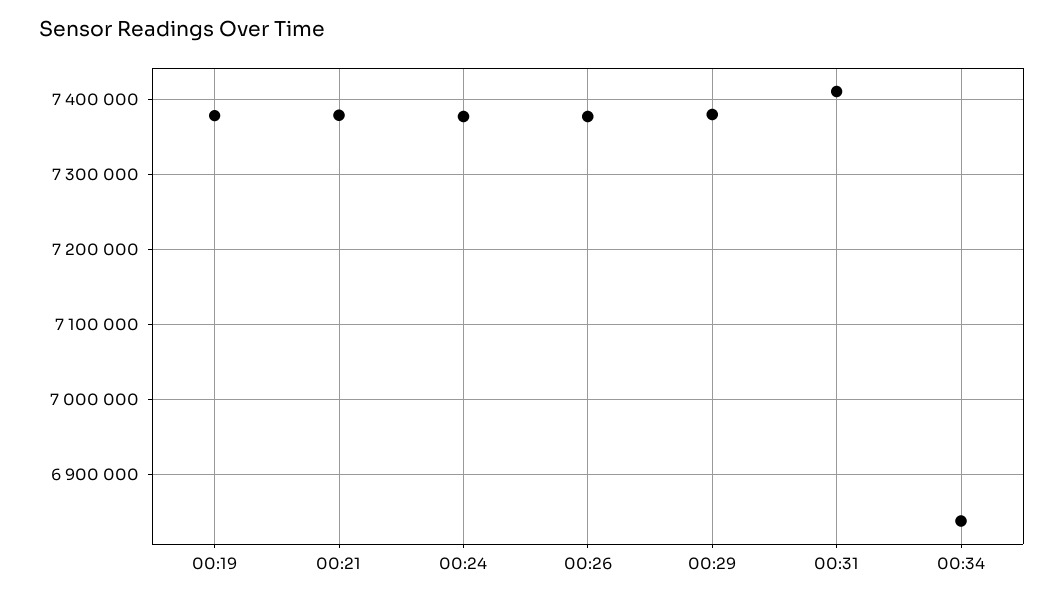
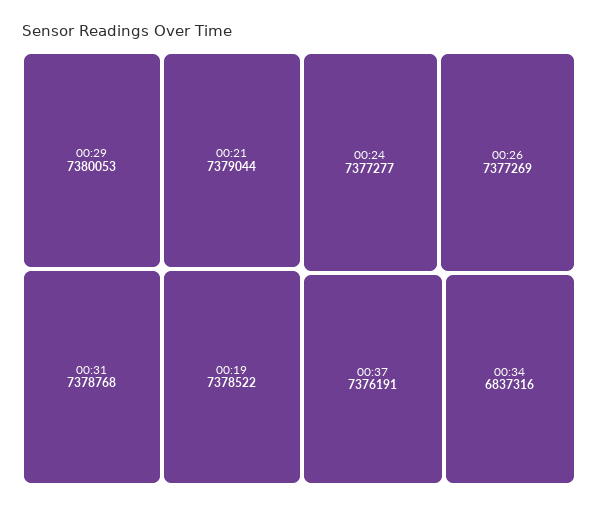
00:31: 7410000 -> 7378768
00:37: none -> 7376191

